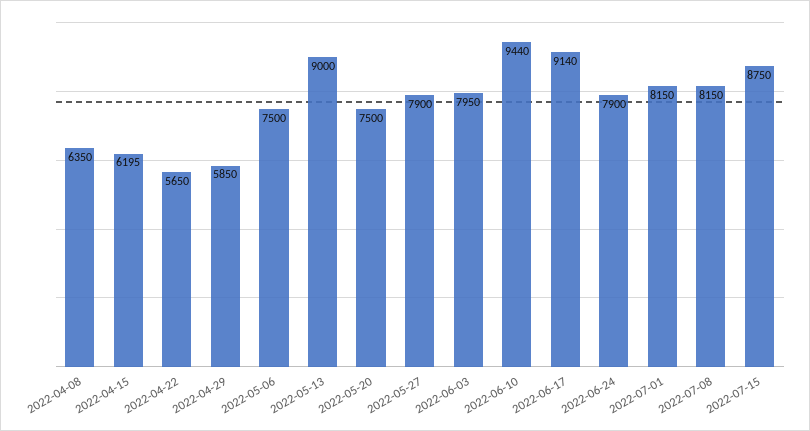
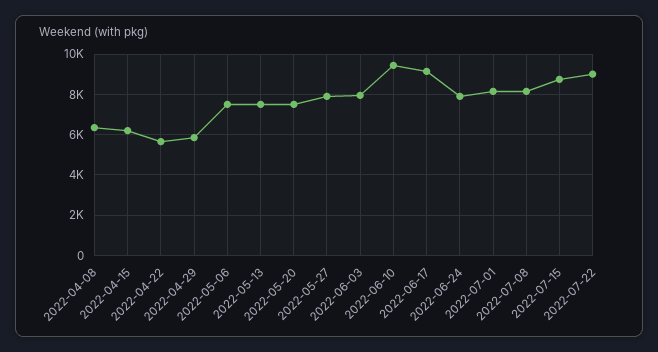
2022-05-13: 9000 -> 7500
2022-07-22: none -> 9000

